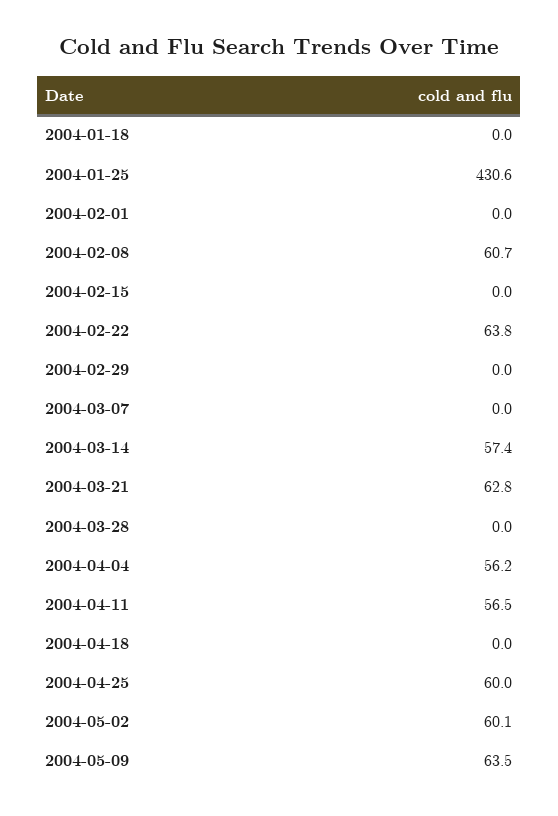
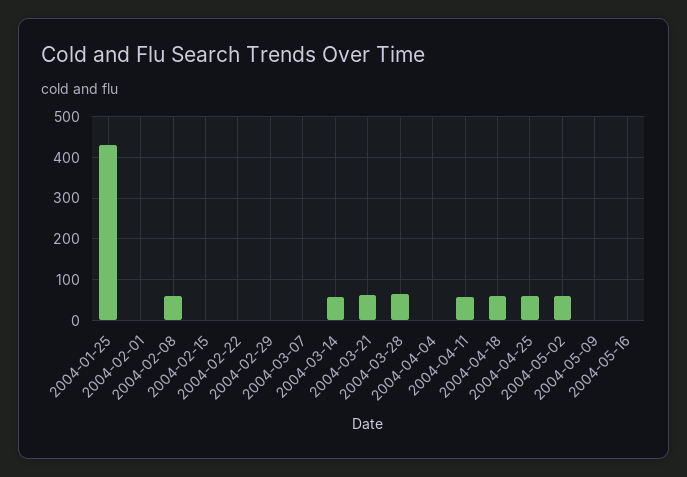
2004-01-18: 0 -> none
2004-02-22: 63.8 -> 0
2004-03-28: 0 -> 60
2004-04-04: 56.2 -> 0
2004-04-18: 0 -> 60
2004-05-09: 63.5 -> 0
2004-05-16: none -> 0

